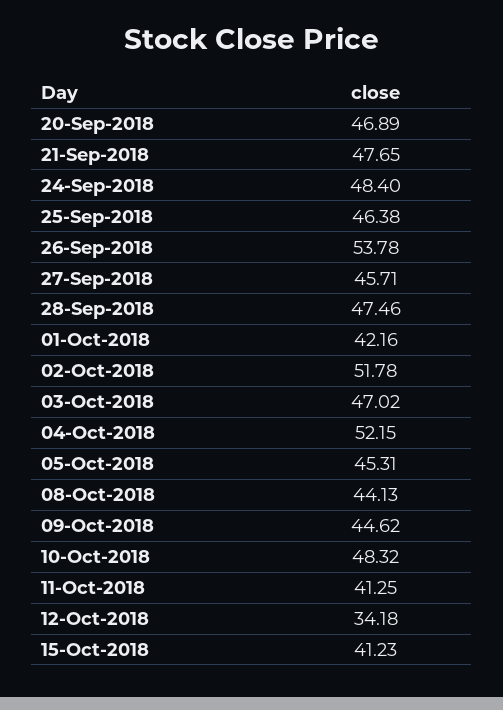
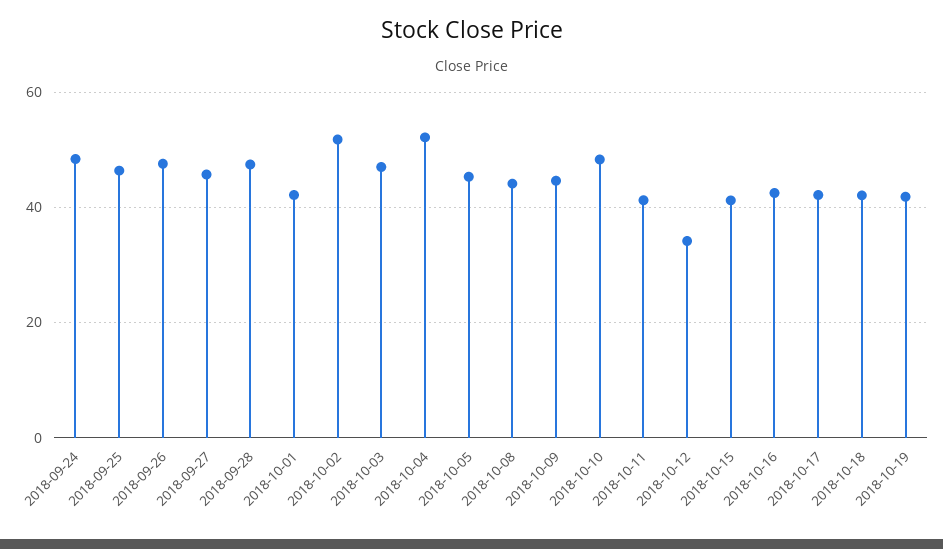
20-Sep-2018: 46.89 -> none
21-Sep-2018: 47.65 -> none
26-Sep-2018: 53.78 -> 48
2018-10-16: none -> 42
2018-10-17: none -> 42
2018-10-18: none -> 42
2018-10-19: none -> 42

